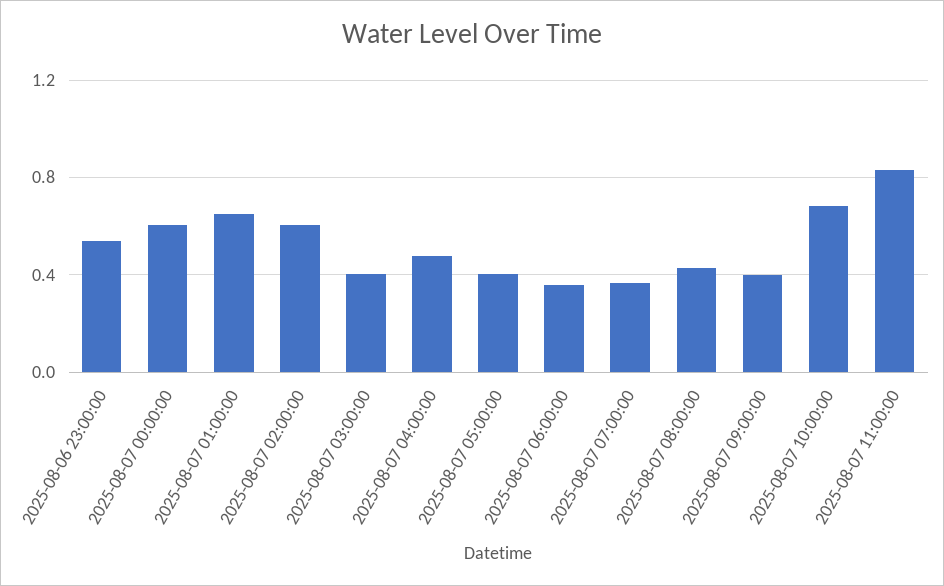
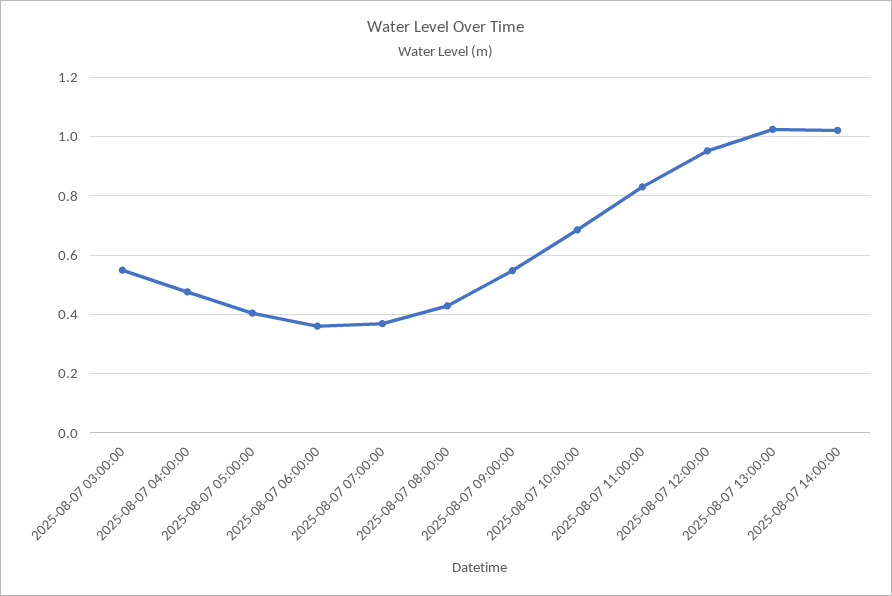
2025-08-06 23:00:00: 0.55 -> none
2025-08-07 00:00:00: 0.6 -> none
2025-08-07 01:00:00: 0.65 -> none
2025-08-07 02:00:00: 0.6 -> none
2025-08-07 03:00:00: 0.4 -> 0.55
2025-08-07 09:00:00: 0.4 -> 0.55
2025-08-07 12:00:00: none -> 0.95
2025-08-07 13:00:00: none -> 1.025
2025-08-07 14:00:00: none -> 1.025

